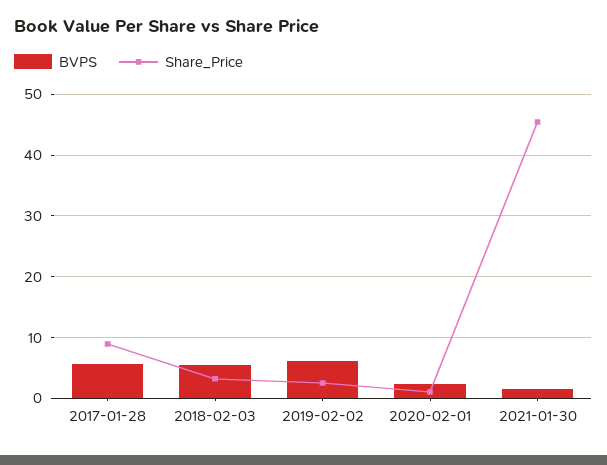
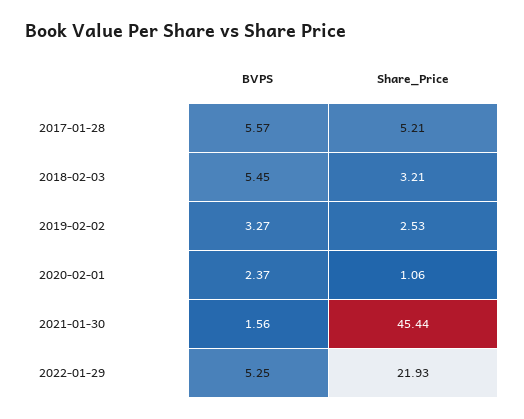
Share_Price, 2017-01-28: 9 -> 5.21
BVPS, 2019-02-02: 6 -> 3.27
BVPS, 2022-01-29: none -> 5.25
Share_Price, 2022-01-29: none -> 21.93

